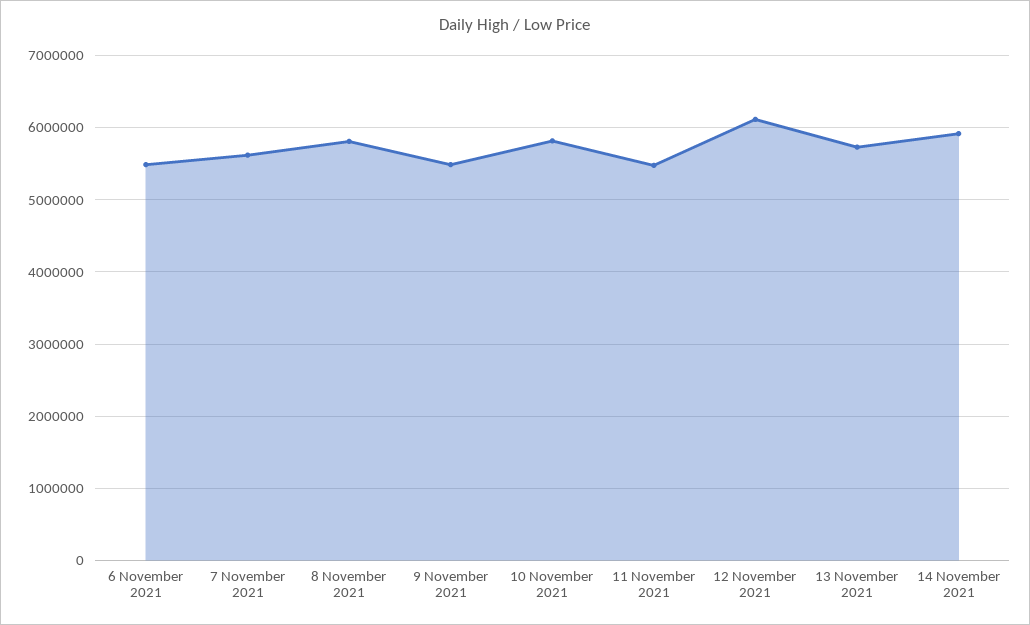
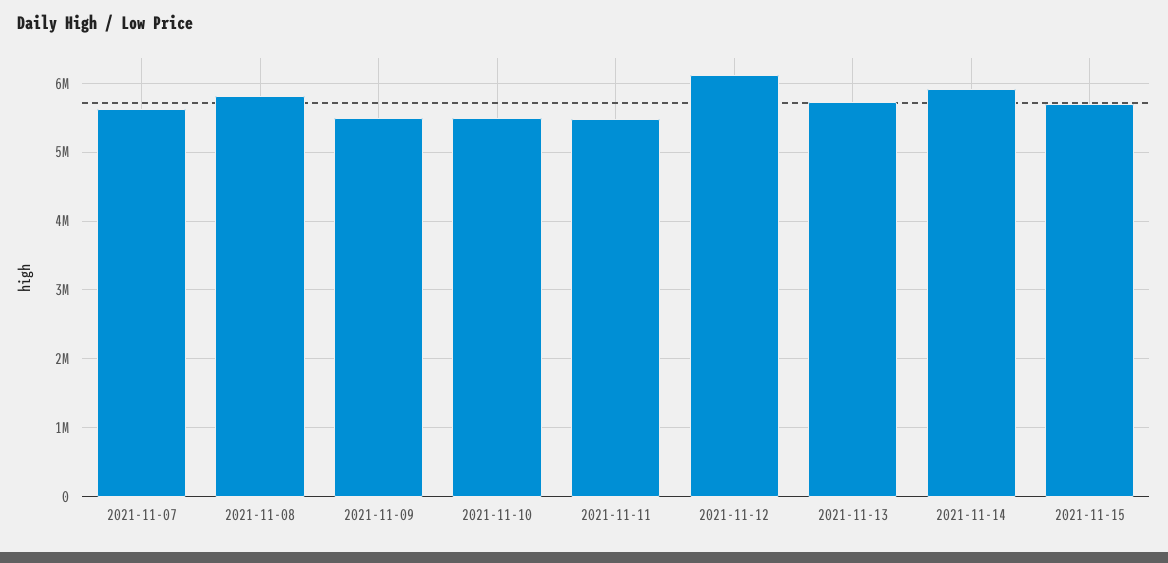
6 November 2021: 5500000 -> none
10 November 2021: 5800000 -> 5500000
2021-11-15: none -> 5700000

